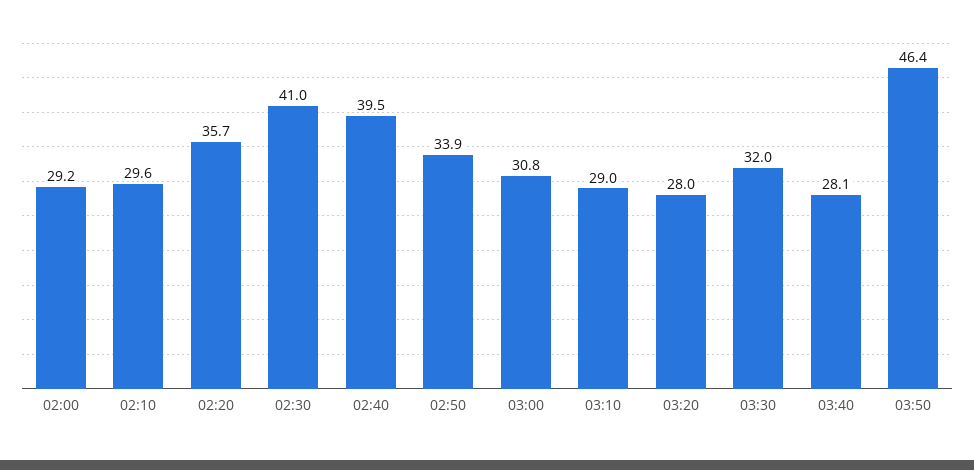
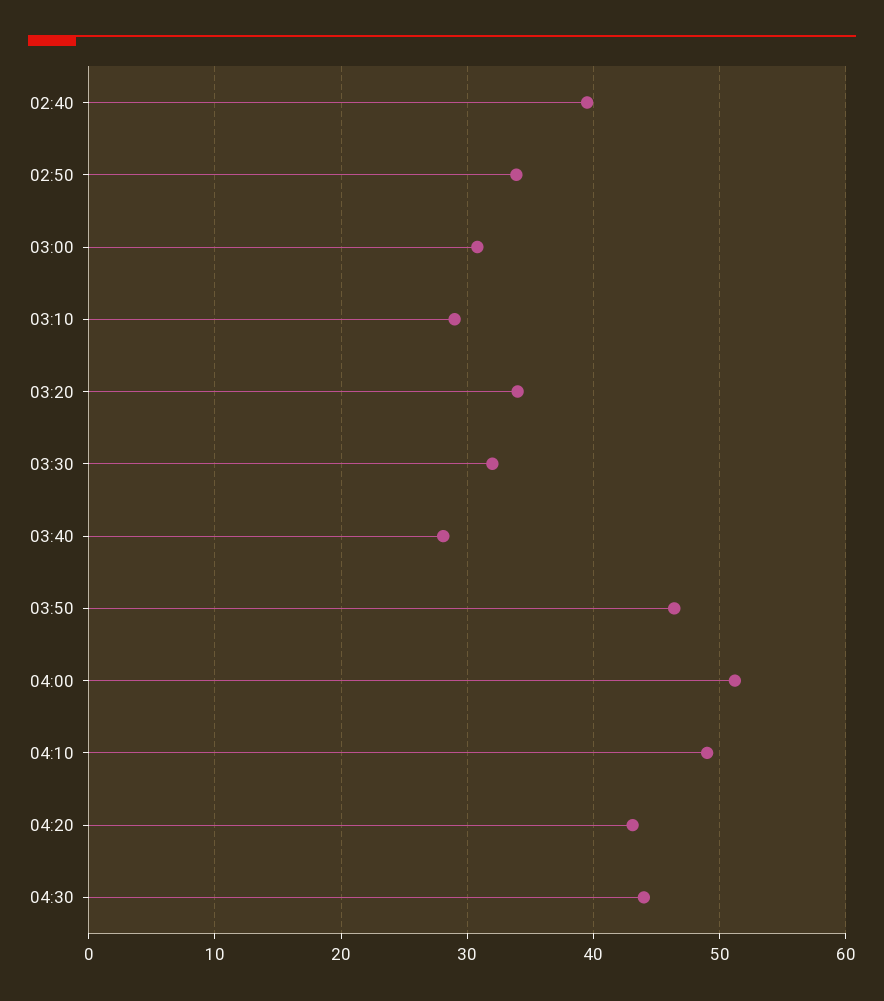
02:00: 29.2 -> none
02:10: 29.6 -> none
02:20: 35.7 -> none
02:30: 41 -> none
03:20: 28 -> 34
04:00: none -> 51
04:10: none -> 49
04:20: none -> 43
04:30: none -> 44

